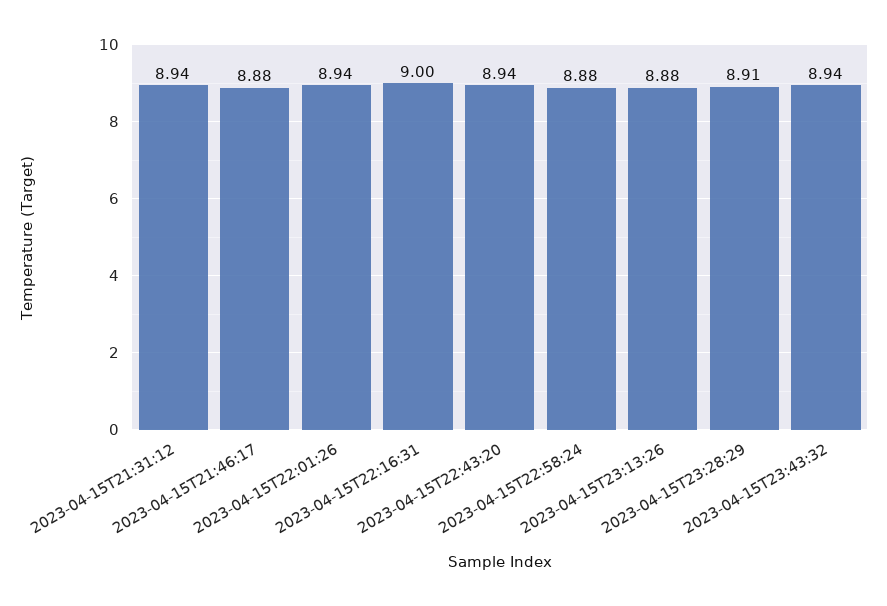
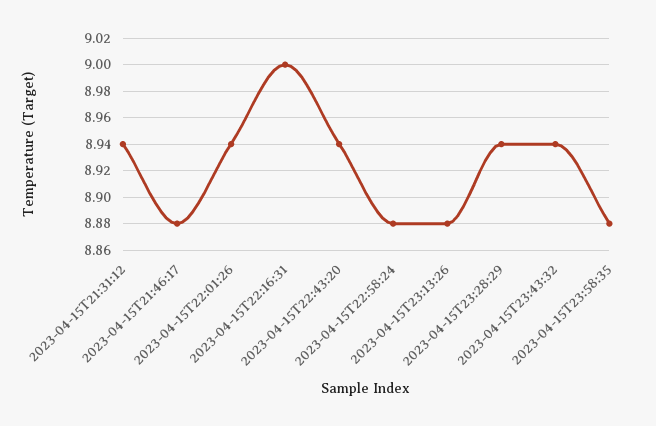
2023-04-15T23:28:29: 8.91 -> 8.94
2023-04-15T23:58:35: none -> 8.88

